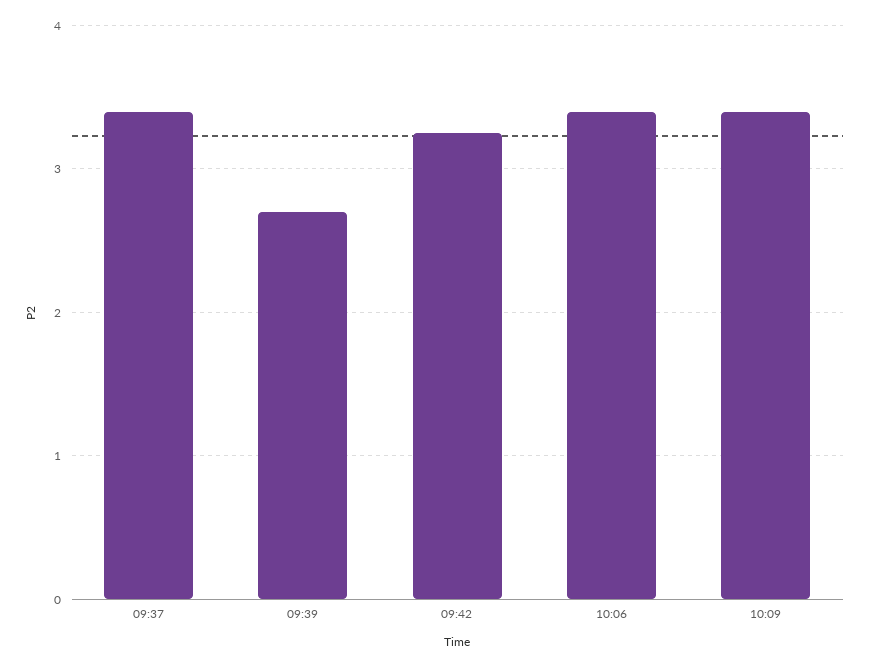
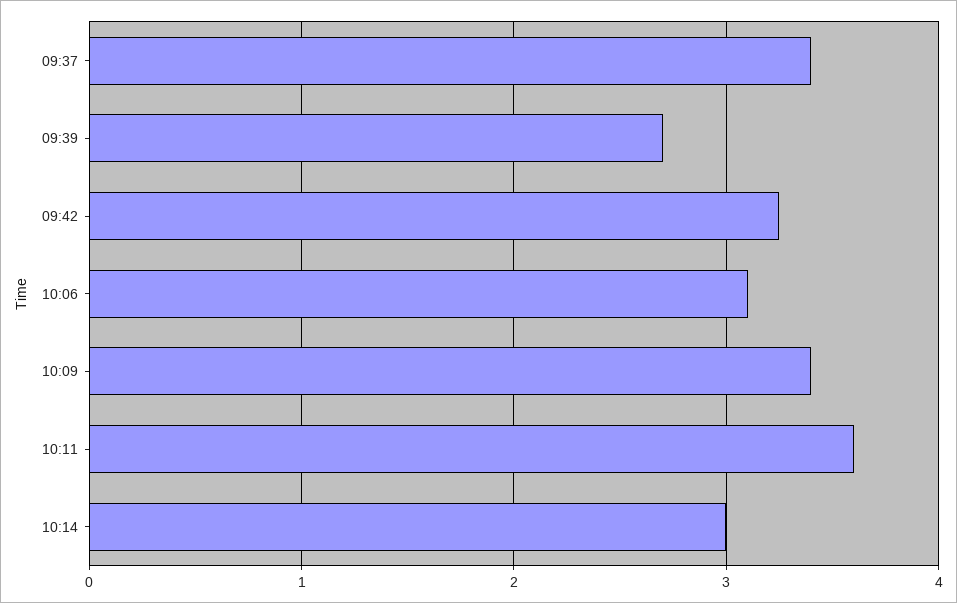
10:06: 3.4 -> 3.1
10:11: none -> 3.6
10:14: none -> 3

